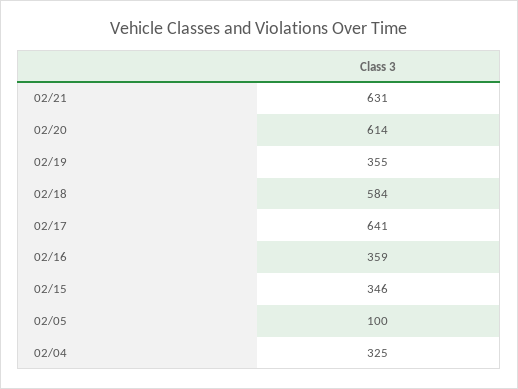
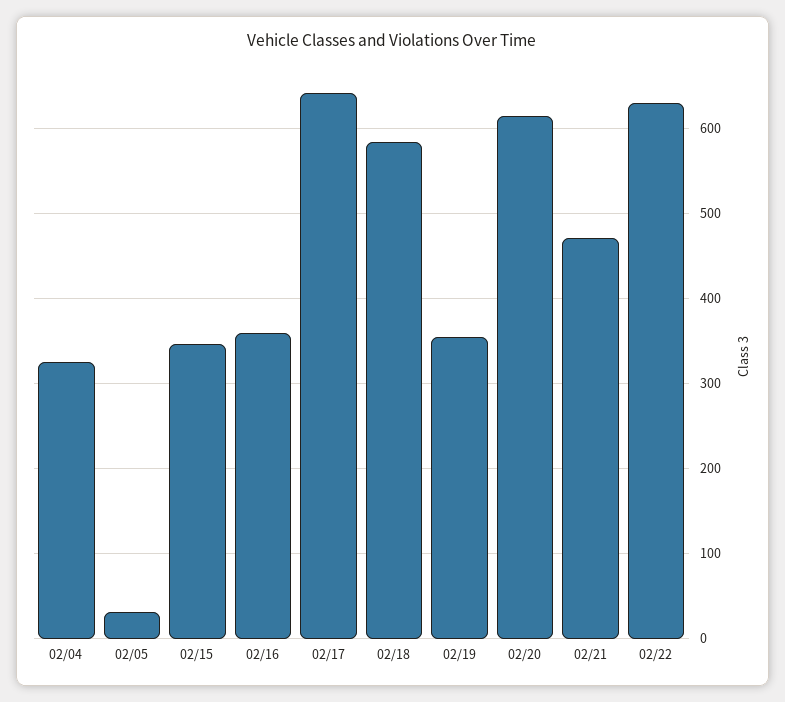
02/21: 631 -> 470
02/05: 100 -> 30
02/22: none -> 630

